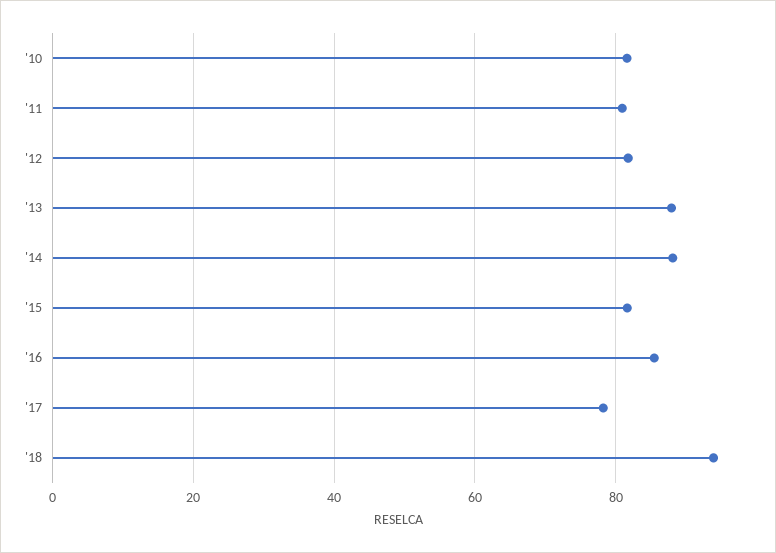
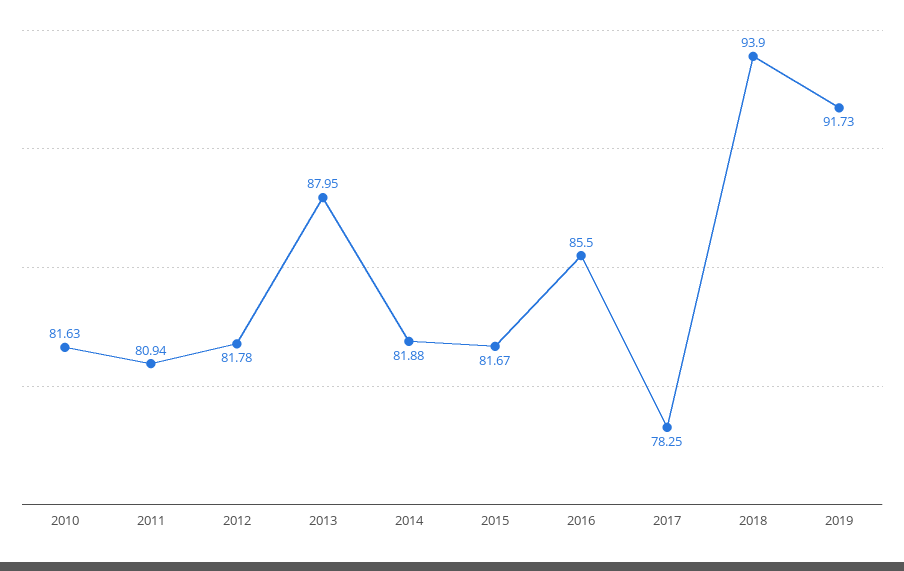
'14: 88 -> 81.88
2019: none -> 91.73

